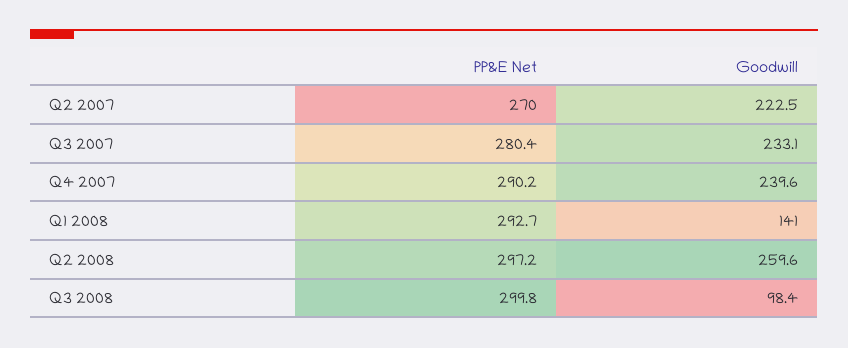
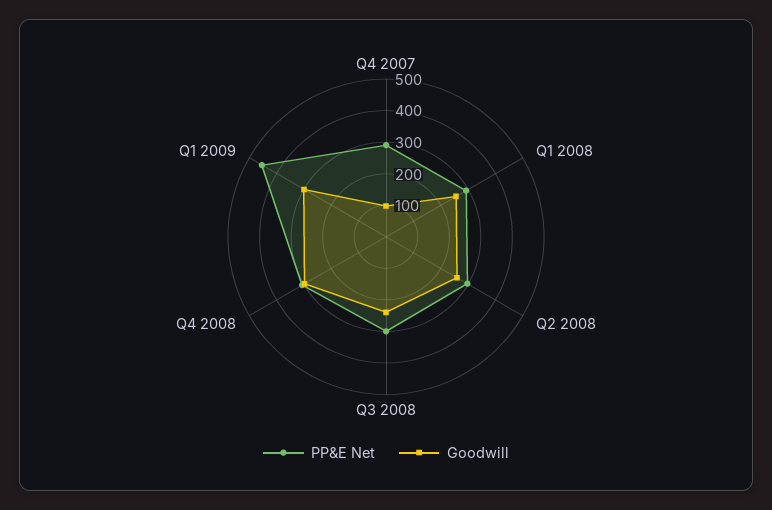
PP&E Net, Q2 2007: 270 -> none
Goodwill, Q2 2007: 222.5 -> none
PP&E Net, Q3 2007: 280.4 -> none
Goodwill, Q3 2007: 233.1 -> none
Goodwill, Q4 2007: 239.6 -> 100
Goodwill, Q1 2008: 141 -> 250
Goodwill, Q3 2008: 98.4 -> 250
PP&E Net, Q4 2008: none -> 300
Goodwill, Q4 2008: none -> 300
PP&E Net, Q1 2009: none -> 450
Goodwill, Q1 2009: none -> 300

